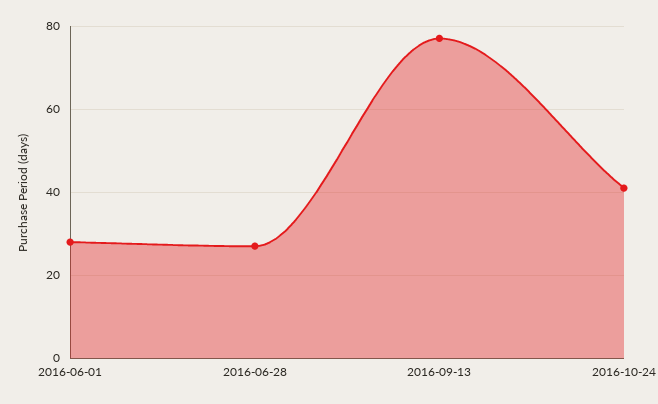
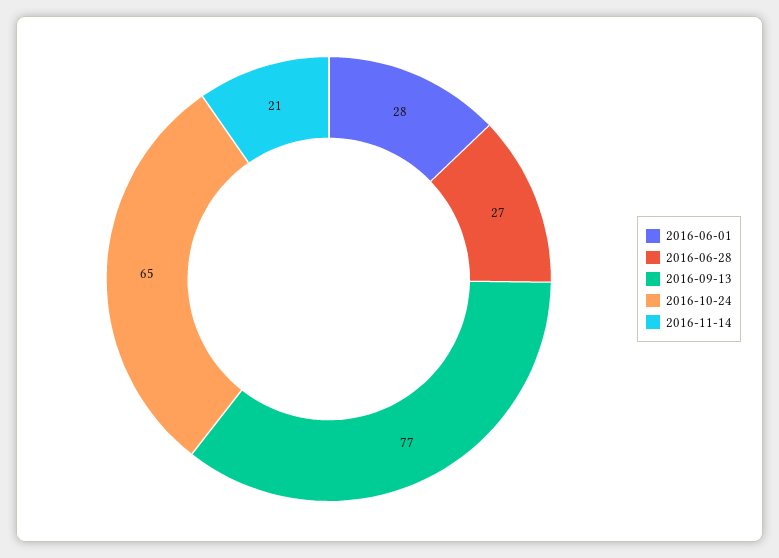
2016-10-24: 40 -> 65
2016-11-14: none -> 21

